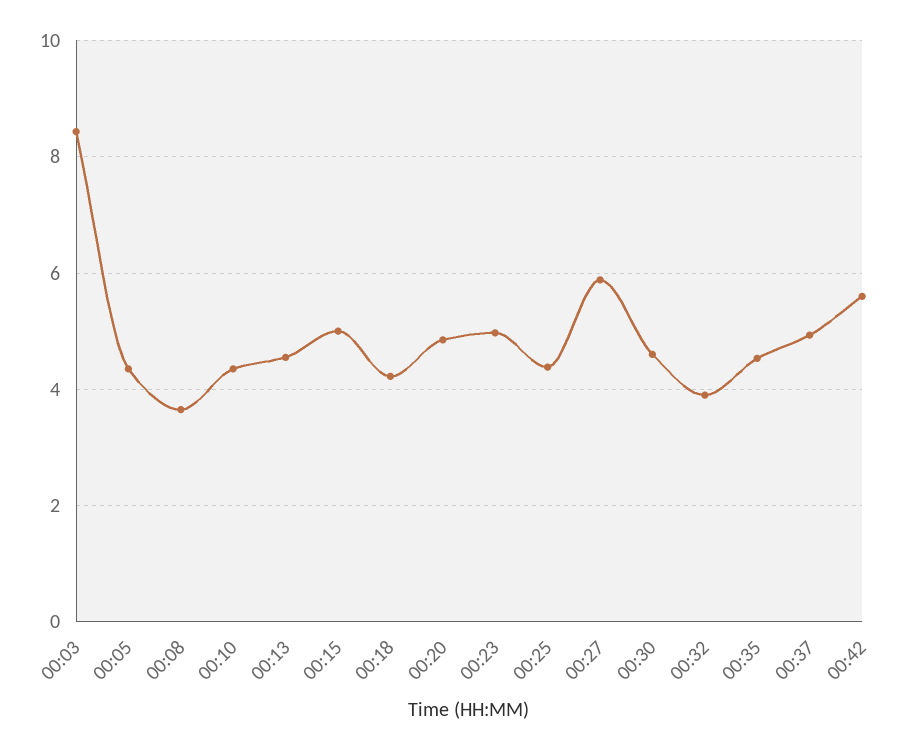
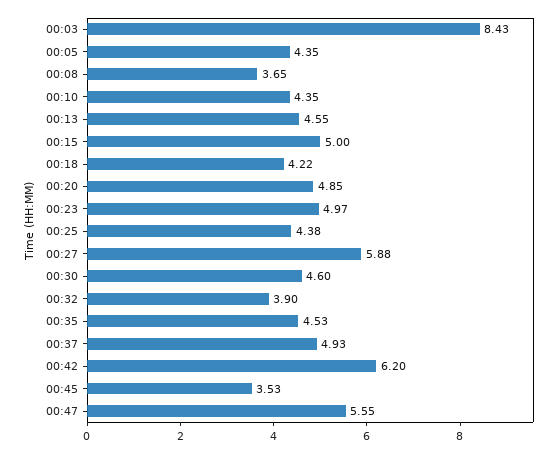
00:42: 5.6 -> 6.2
00:45: none -> 3.53
00:47: none -> 5.55

